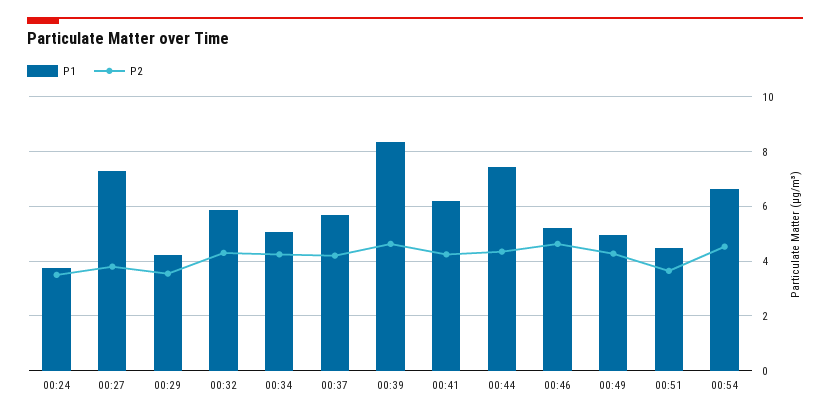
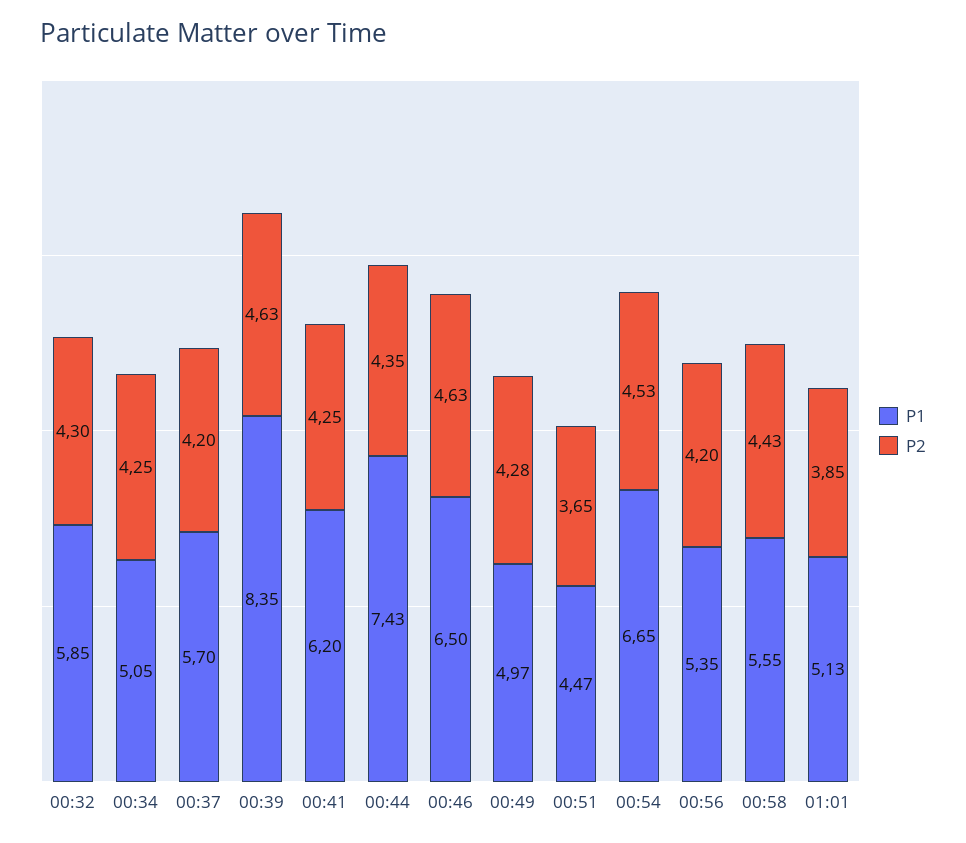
P1, 00:24: 3.75 -> none
P2, 00:24: 3.5 -> none
P1, 00:27: 7.25 -> none
P2, 00:27: 3.75 -> none
P1, 00:29: 4.25 -> none
P2, 00:29: 3.5 -> none
P1, 00:46: 5.25 -> 6.5
P1, 00:56: none -> 5.35
P2, 00:56: none -> 4.2
P1, 00:58: none -> 5.55
P2, 00:58: none -> 4.43
P1, 01:01: none -> 5.13
P2, 01:01: none -> 3.85

